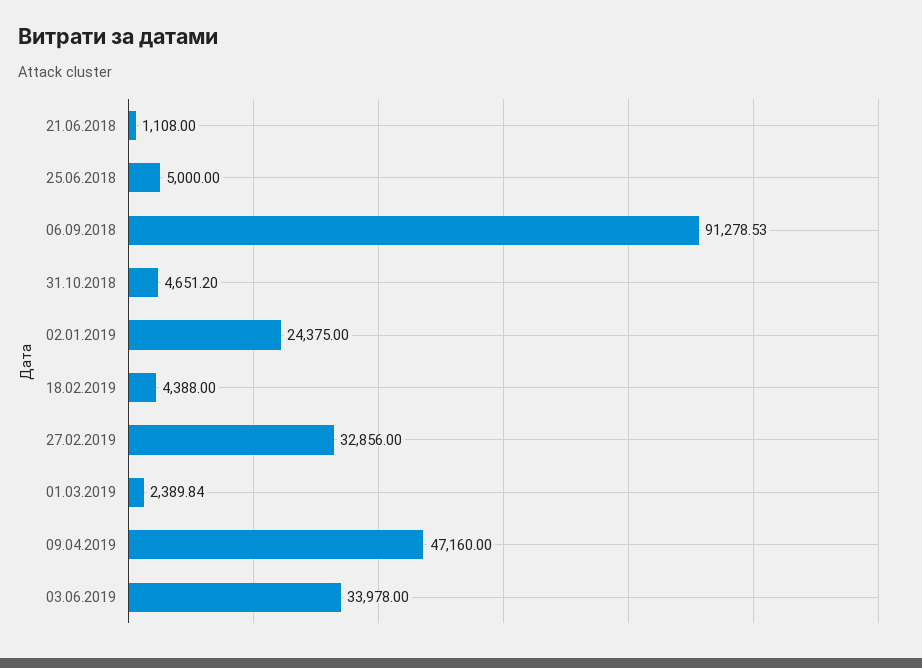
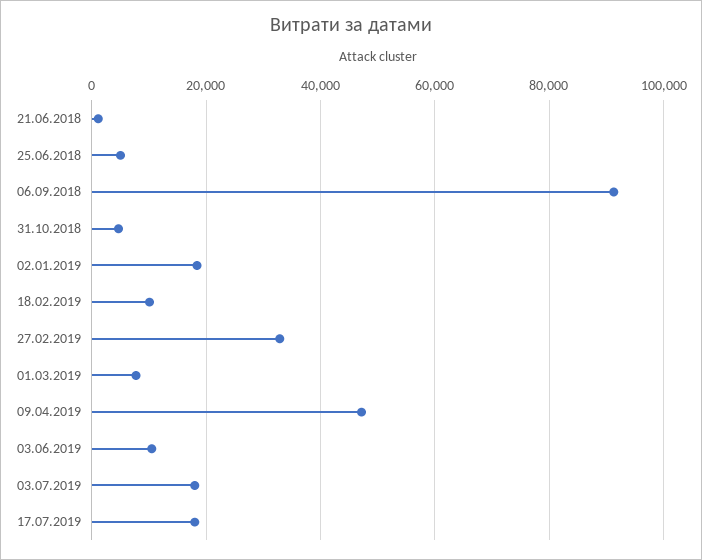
02.01.2019: 24375 -> 18000
18.02.2019: 4388 -> 10000
01.03.2019: 2389.84 -> 8000
03.06.2019: 33978 -> 10000
03.07.2019: none -> 18000
17.07.2019: none -> 18000

